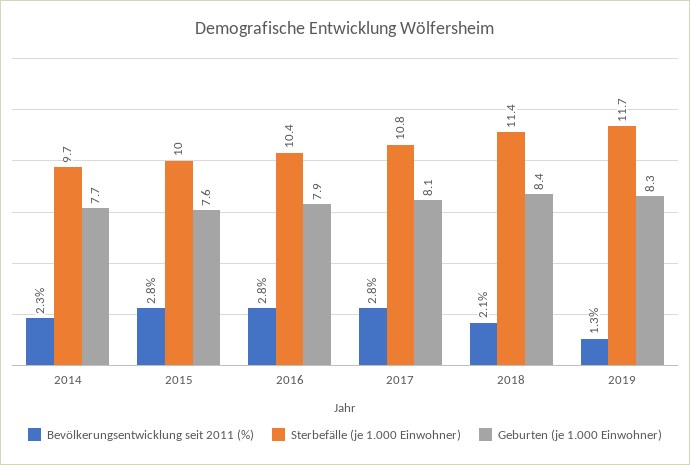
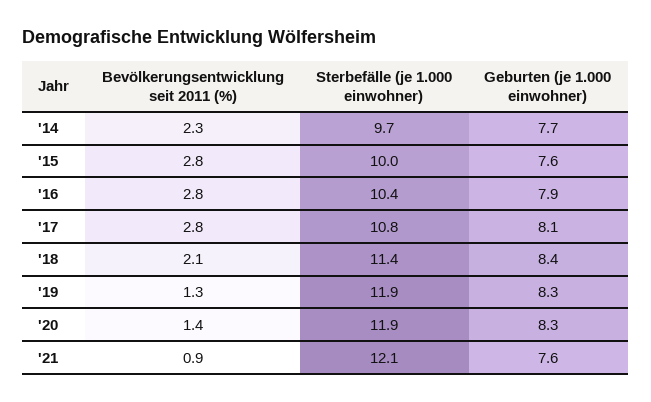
Sterbefälle (je 1.000 Einwohner), 2019: 11.7 -> 11.9
Bevölkerungsentwicklung seit 2011 (%), '20: none -> 1.4
Sterbefälle (je 1.000 Einwohner), '20: none -> 11.9
Geburten (je 1.000 Einwohner), '20: none -> 8.3
Bevölkerungsentwicklung seit 2011 (%), '21: none -> 0.9
Sterbefälle (je 1.000 Einwohner), '21: none -> 12.1
Geburten (je 1.000 Einwohner), '21: none -> 7.6

